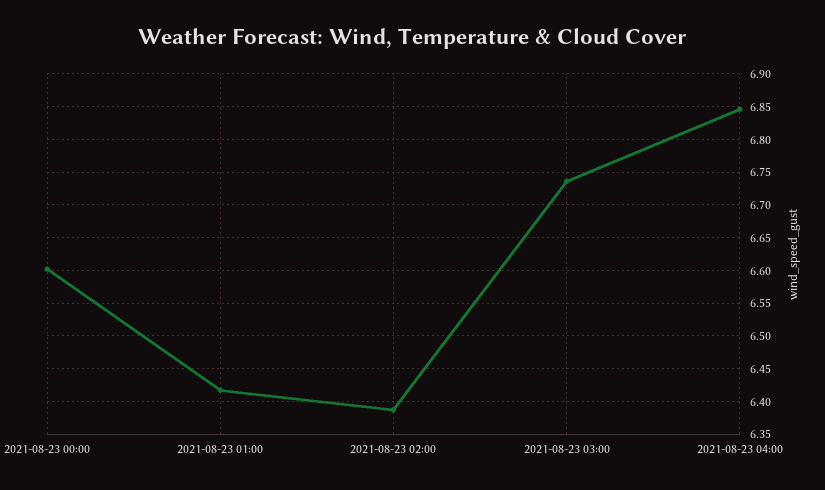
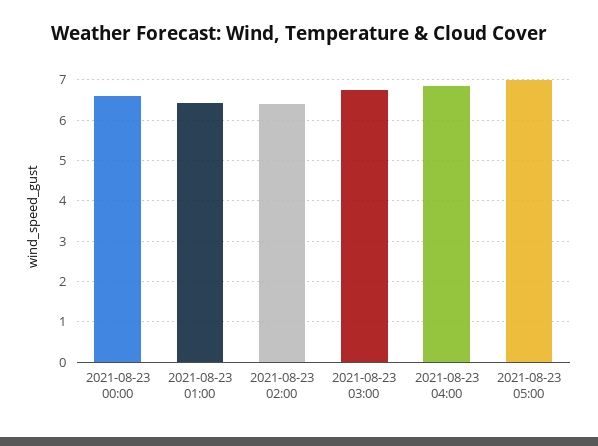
2021-08-23 05:00: none -> 7

